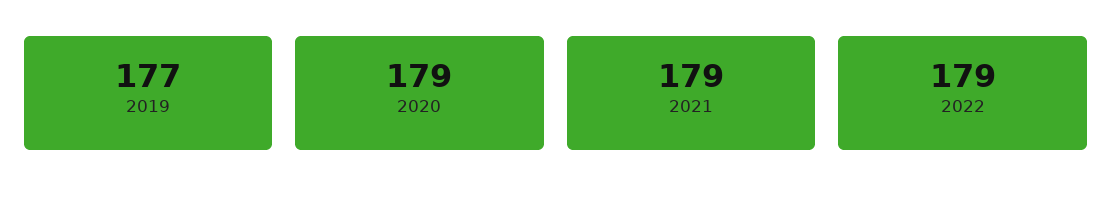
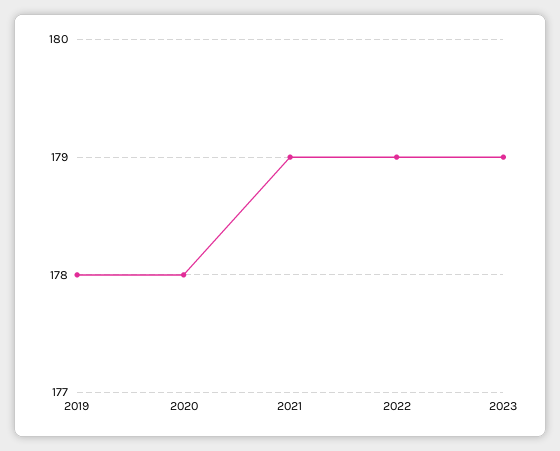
2019: 177 -> 178
2020: 179 -> 178
2023: none -> 179

